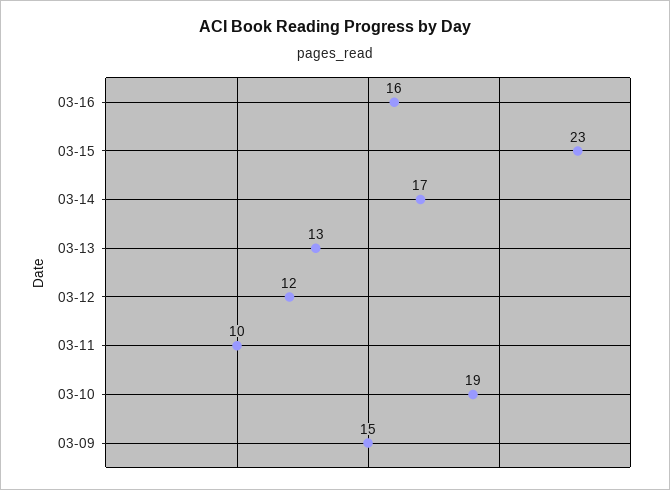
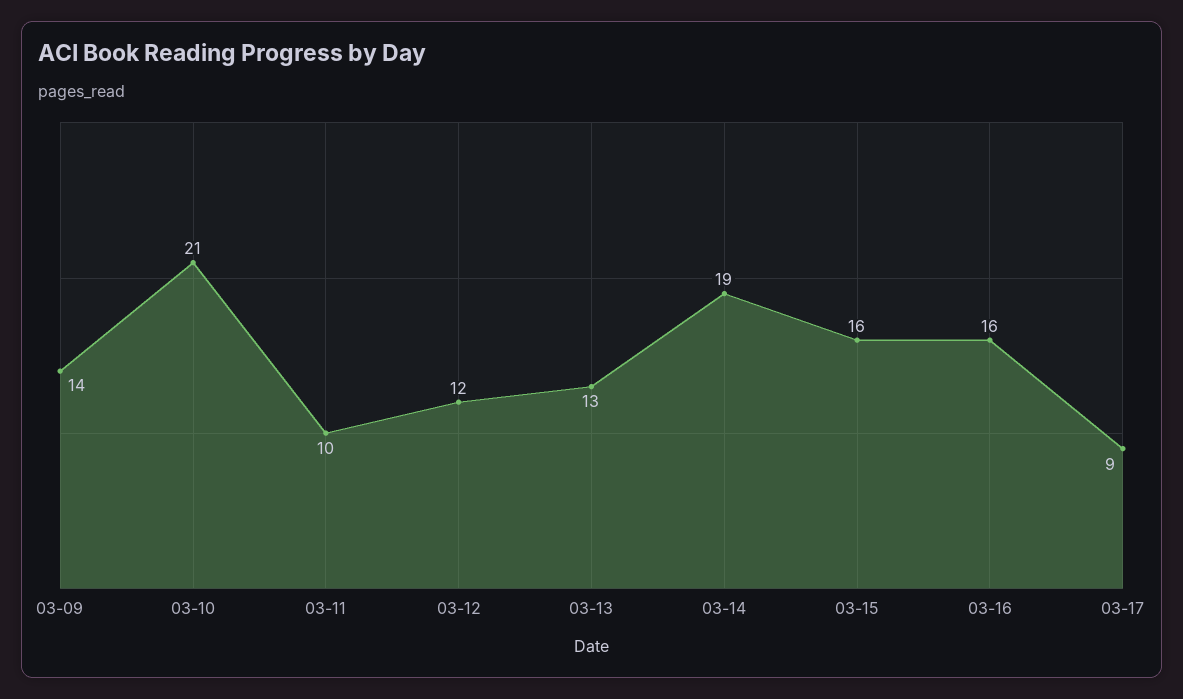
03-15: 23 -> 16
03-14: 17 -> 19
03-10: 19 -> 21
03-09: 15 -> 14
03-17: none -> 9

